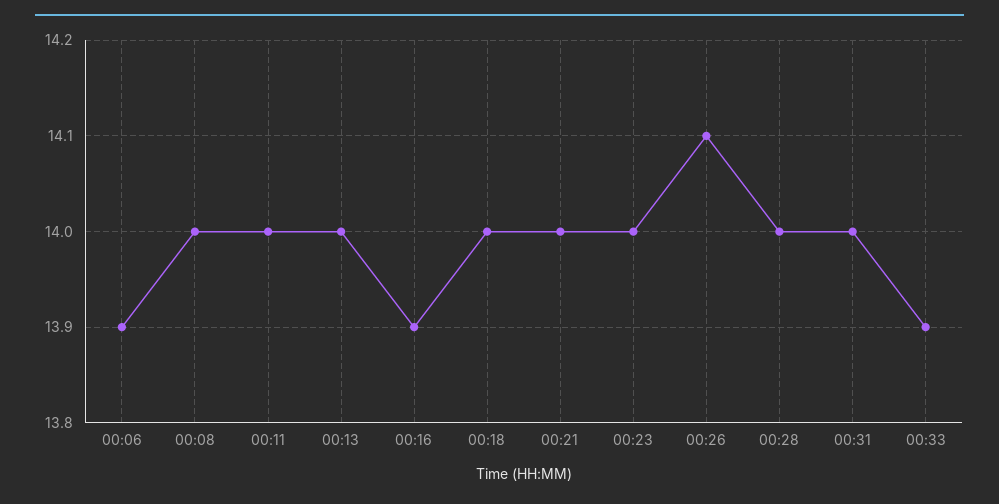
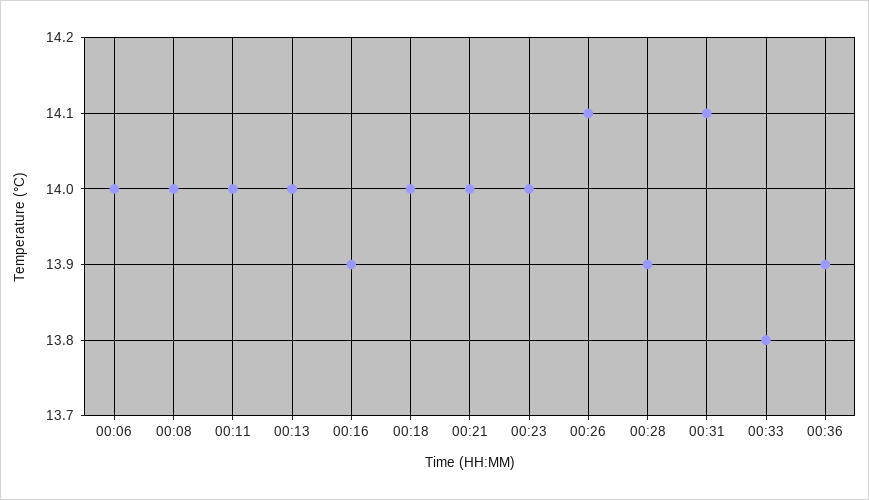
00:06: 13.9 -> 14
00:28: 14 -> 13.9
00:31: 14 -> 14.1
00:33: 13.9 -> 13.8
00:36: none -> 13.9

